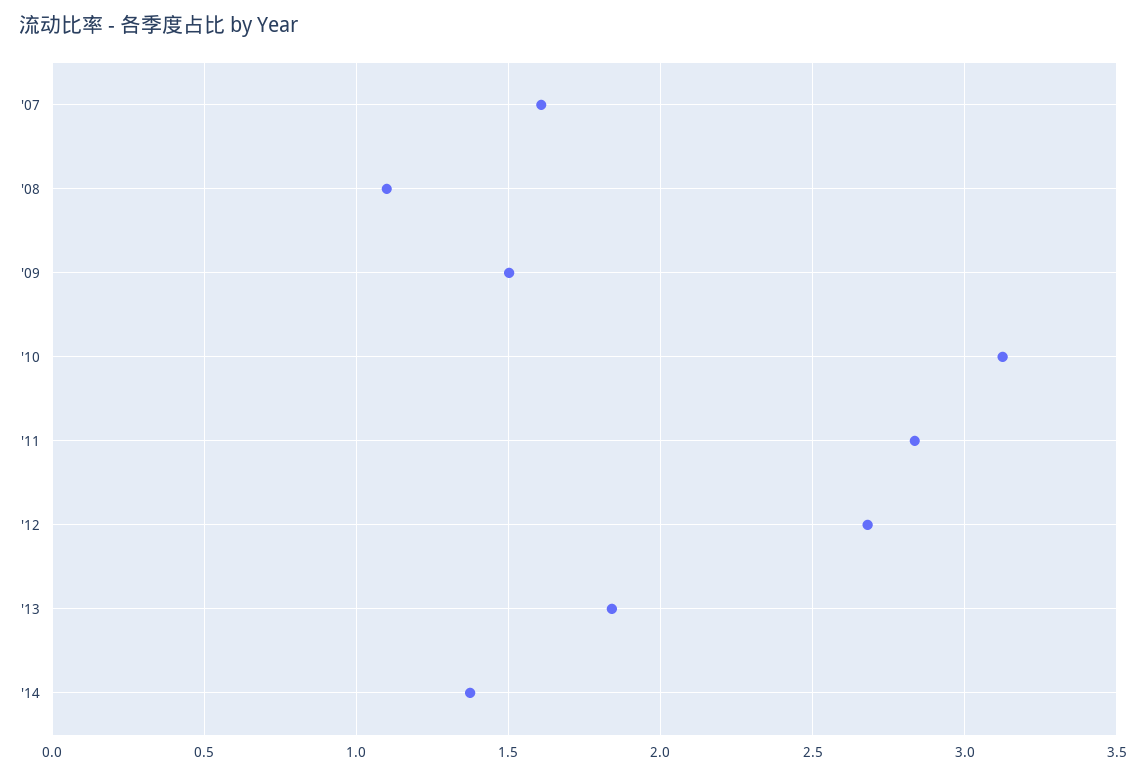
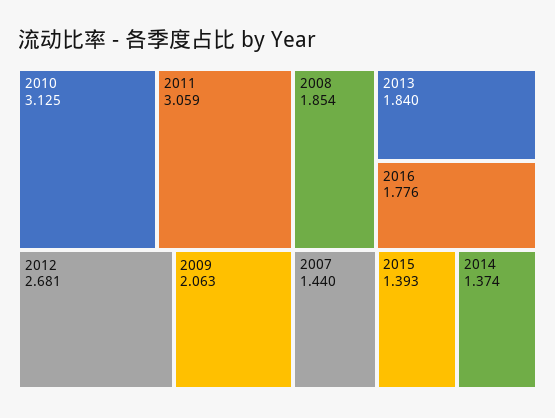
'07: 1.6 -> 1.44
'08: 1.1 -> 1.854
'09: 1.5 -> 2.063
'11: 2.85 -> 3.059
2016: none -> 1.776
2015: none -> 1.393

